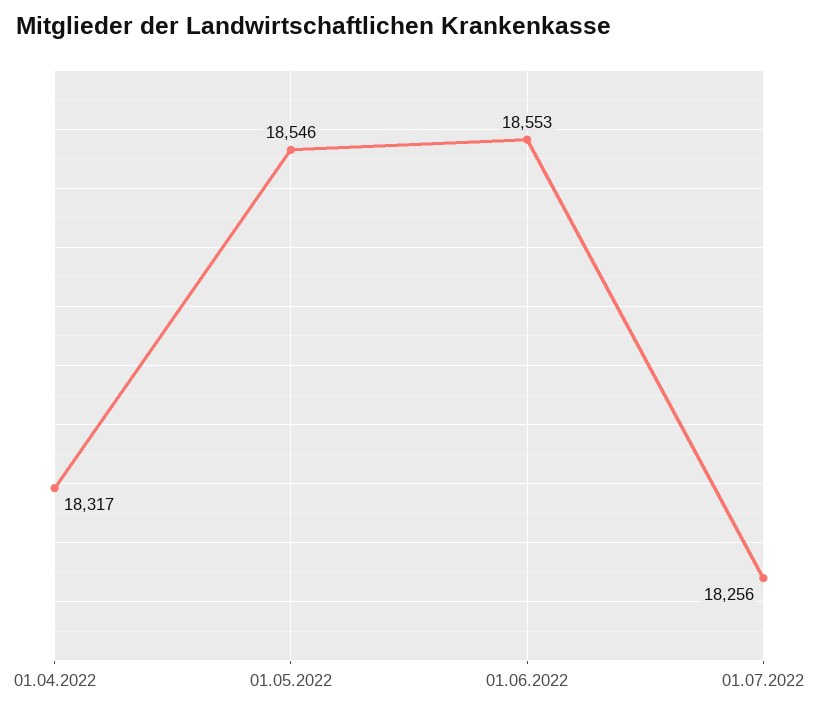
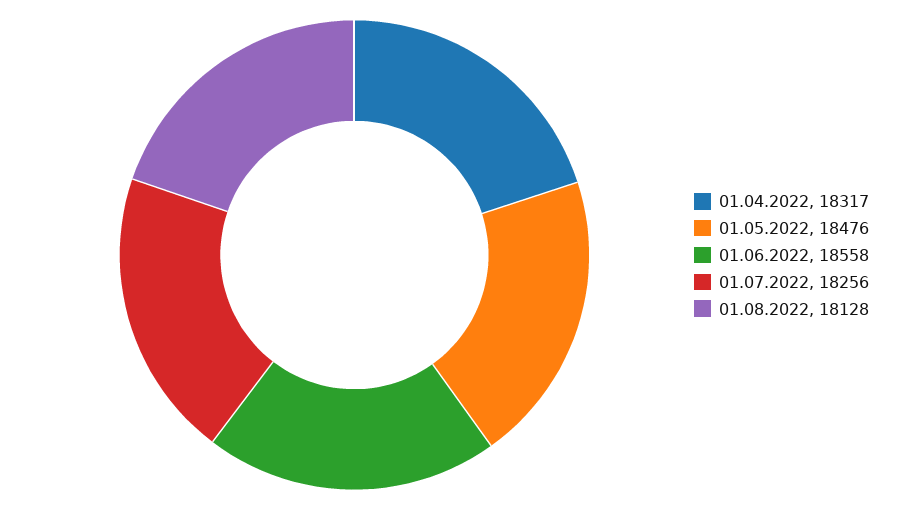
01.05.2022: 18546 -> 18476
01.06.2022: 18553 -> 18558
01.08.2022: none -> 18128

